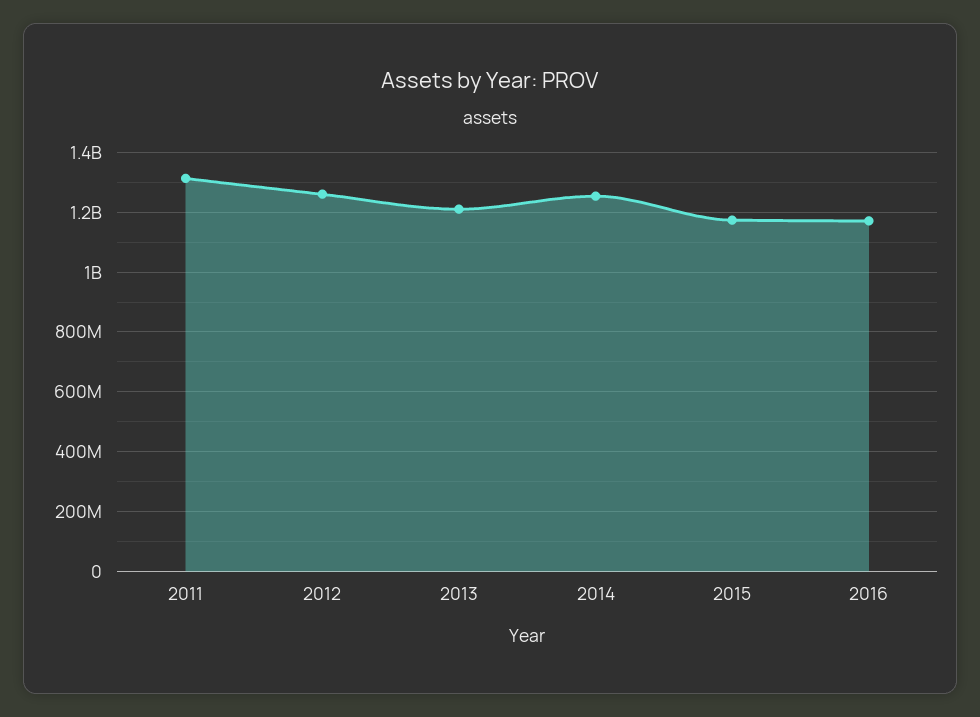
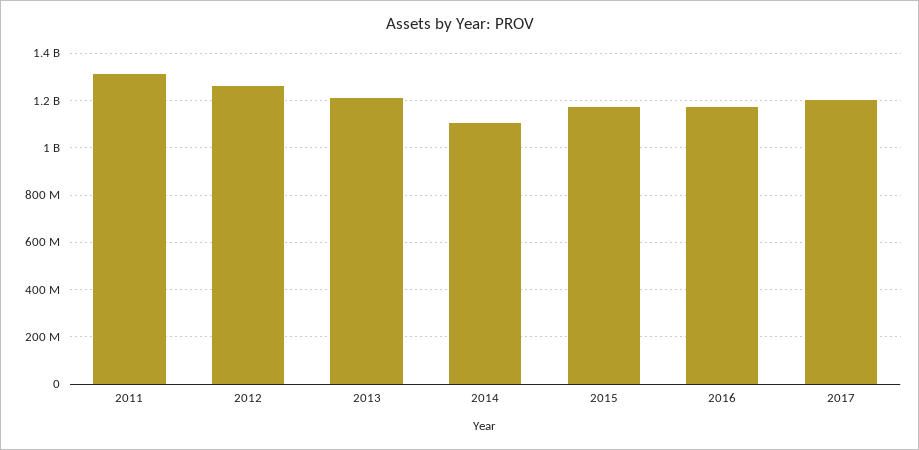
2014: 1250000000 -> 1100000000
2017: none -> 1200000000

